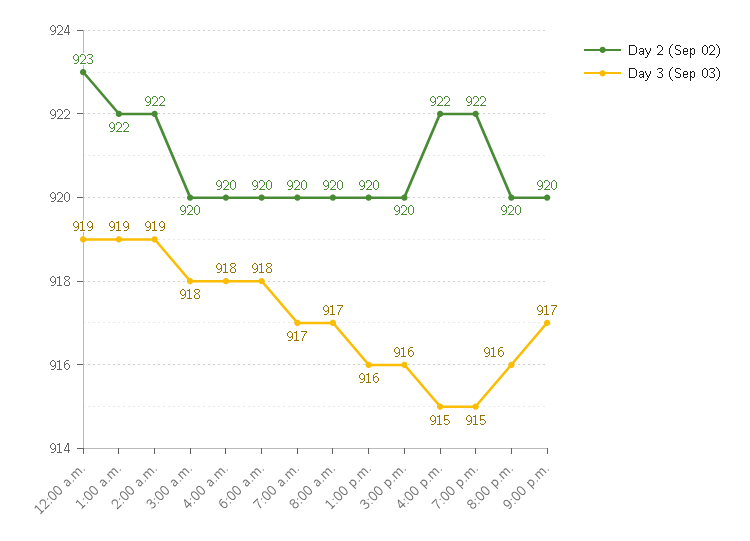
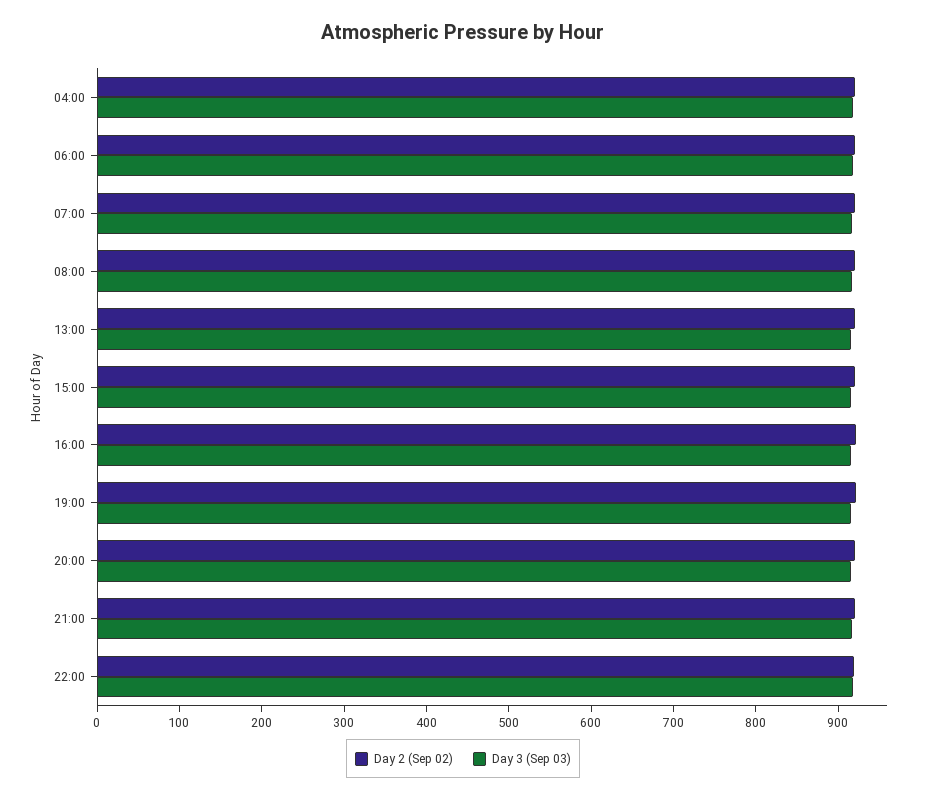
Day 2 (Sep 02), 12:00 a.m.: 923 -> none
Day 3 (Sep 03), 12:00 a.m.: 919 -> none
Day 2 (Sep 02), 1:00 a.m.: 922 -> none
Day 3 (Sep 03), 1:00 a.m.: 919 -> none
Day 2 (Sep 02), 2:00 a.m.: 922 -> none
Day 3 (Sep 03), 2:00 a.m.: 919 -> none
Day 2 (Sep 02), 3:00 a.m.: 920 -> none
Day 3 (Sep 03), 3:00 a.m.: 918 -> none
Day 2 (Sep 02), 22:00: none -> 920
Day 3 (Sep 03), 22:00: none -> 920

